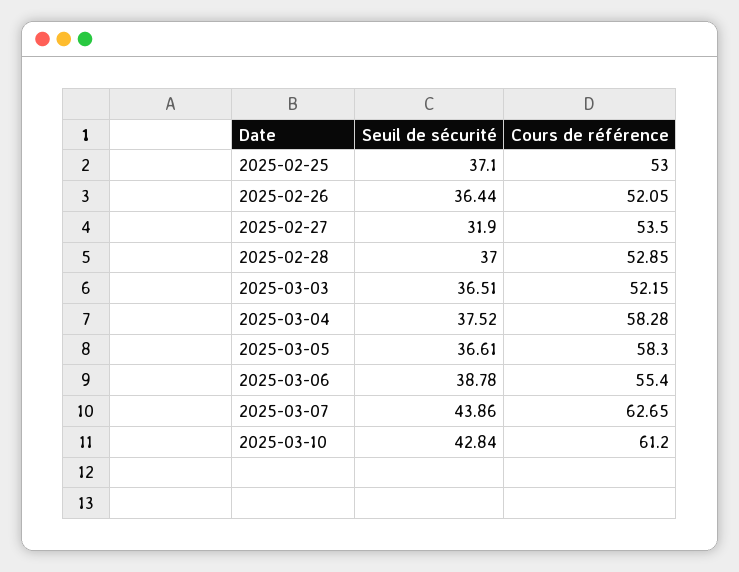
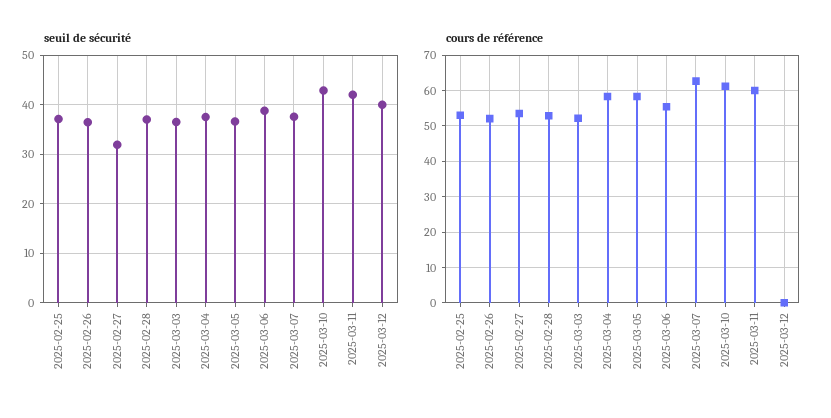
Seuil de sécurité, 2025-03-07: 43.86 -> 38
Seuil de sécurité, 2025-03-11: none -> 42
Seuil de sécurité, 2025-03-12: none -> 40
Cours de référence, 2025-03-11: none -> 60
Cours de référence, 2025-03-12: none -> 0

